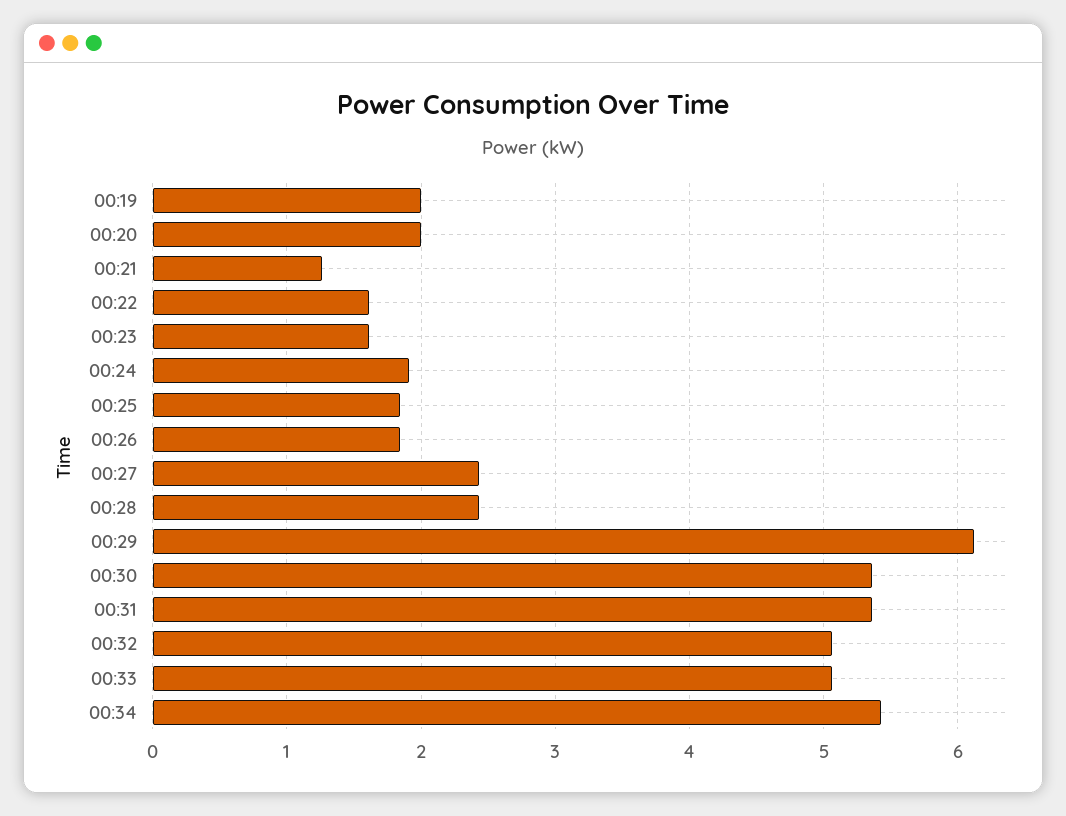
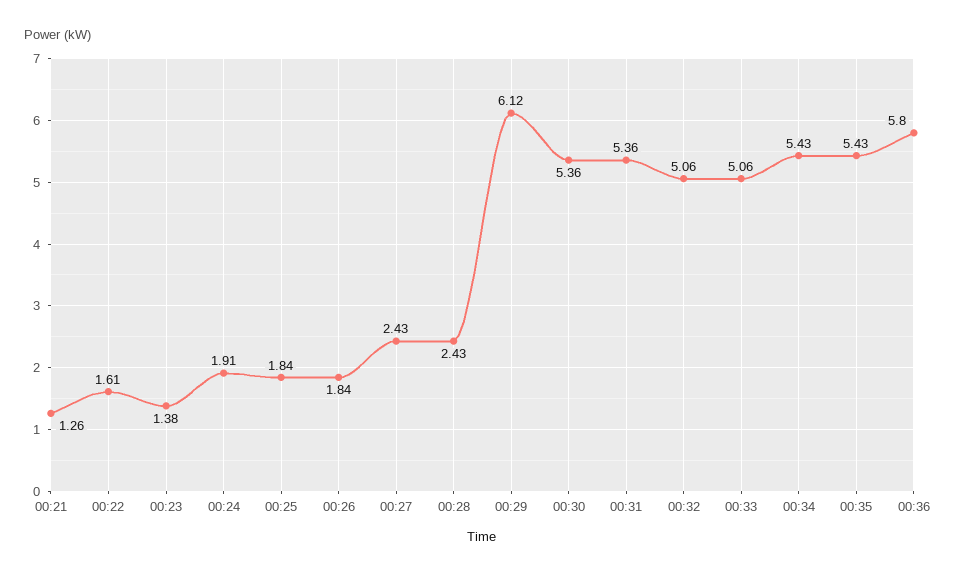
00:19: 2 -> none
00:20: 2 -> none
00:23: 1.6 -> 1.38
00:35: none -> 5.43
00:36: none -> 5.8

